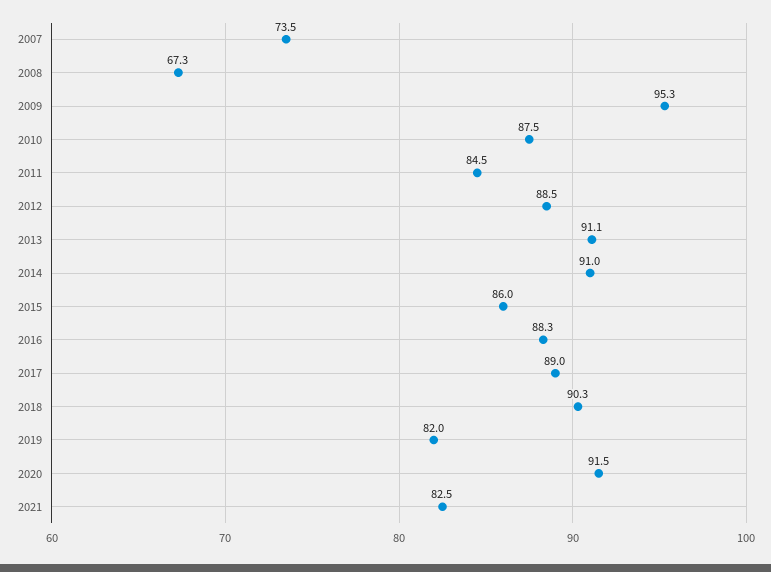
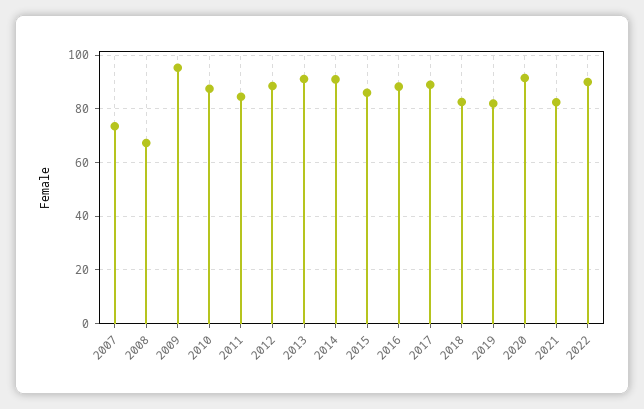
2018: 90.3 -> 82.5
2022: none -> 90

